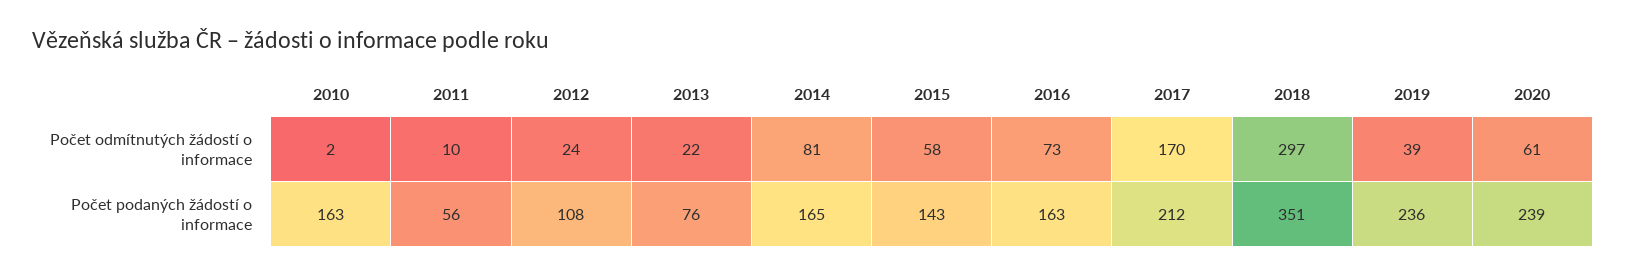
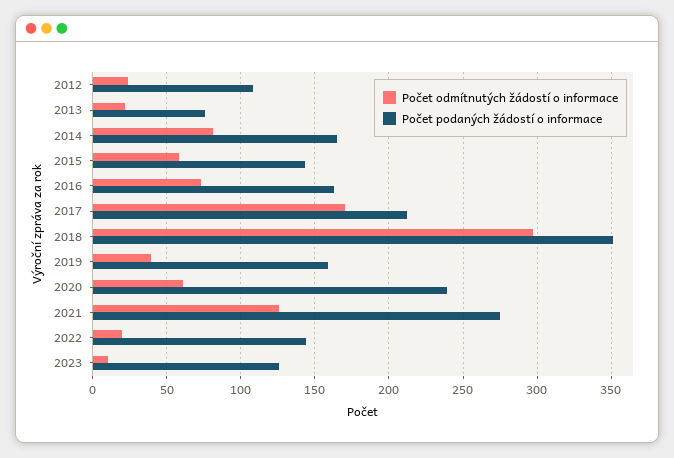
Počet odmítnutých žádostí o informace, 2010: 2 -> none
Počet odmítnutých žádostí o informace, 2011: 10 -> none
Počet podaných žádostí o informace, 2010: 163 -> none
Počet podaných žádostí o informace, 2011: 56 -> none
Počet podaných žádostí o informace, 2019: 236 -> 160
Počet odmítnutých žádostí o informace, 2021: none -> 125
Počet podaných žádostí o informace, 2021: none -> 275
Počet odmítnutých žádostí o informace, 2022: none -> 20
Počet podaných žádostí o informace, 2022: none -> 145
Počet odmítnutých žádostí o informace, 2023: none -> 10
Počet podaných žádostí o informace, 2023: none -> 125

